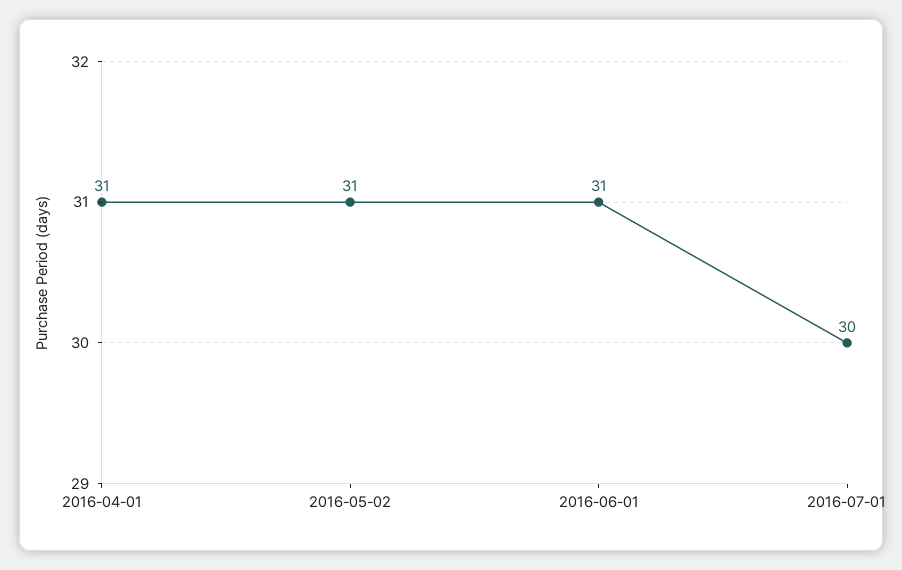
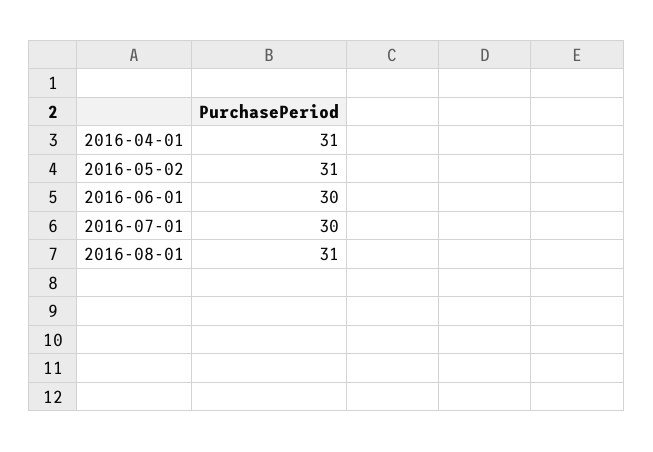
2016-06-01: 31 -> 30
2016-08-01: none -> 31

